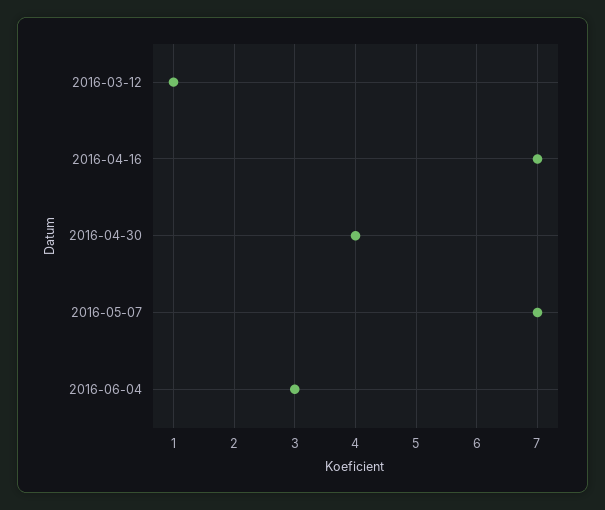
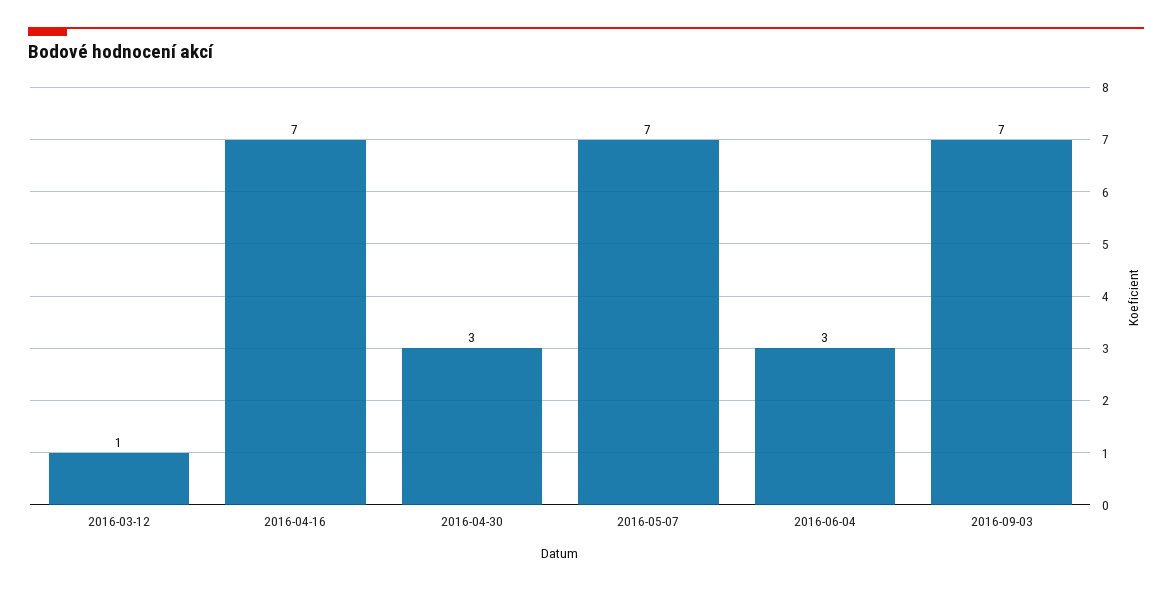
2016-04-30: 4 -> 3
2016-09-03: none -> 7

